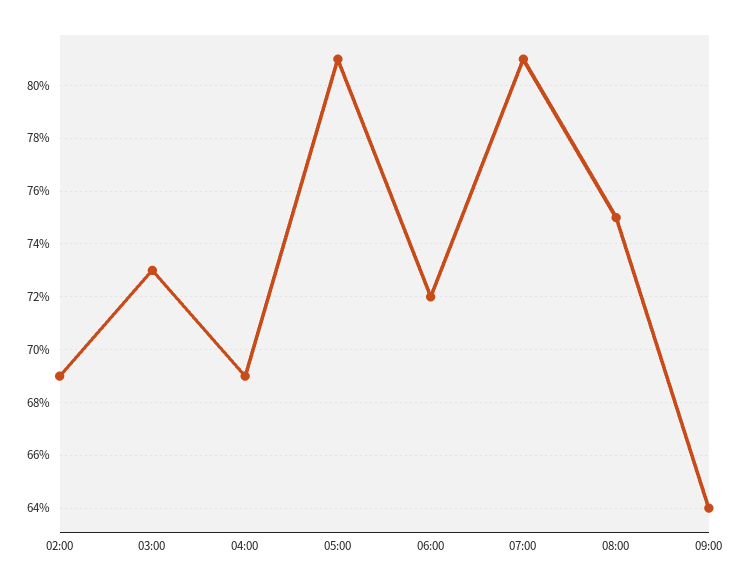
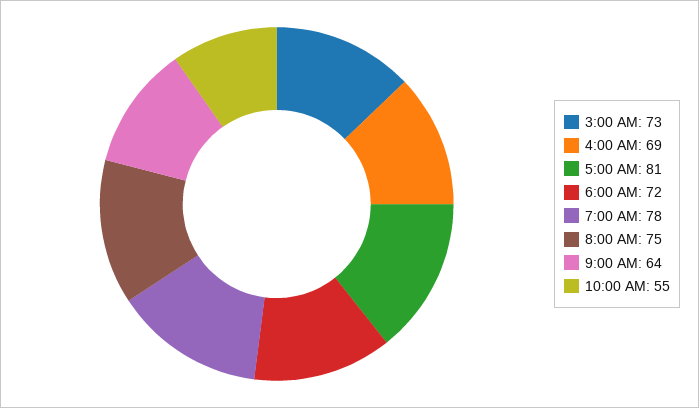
02:00: 69 -> none
07:00: 81 -> 78
10:00 AM: none -> 55

